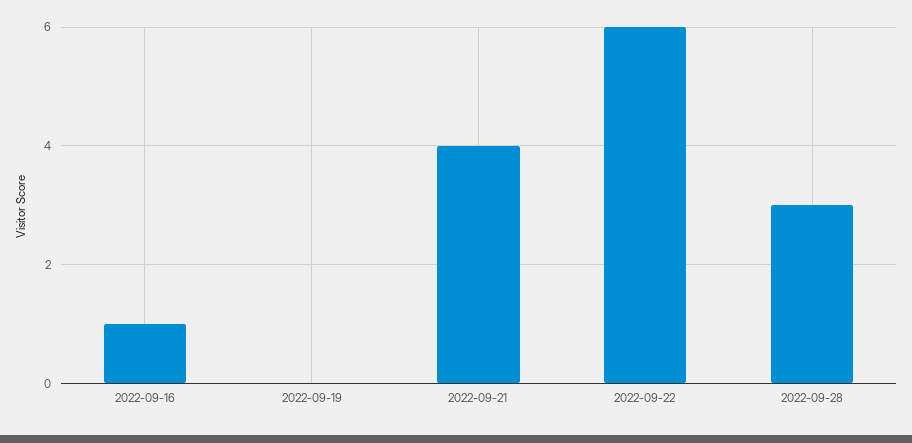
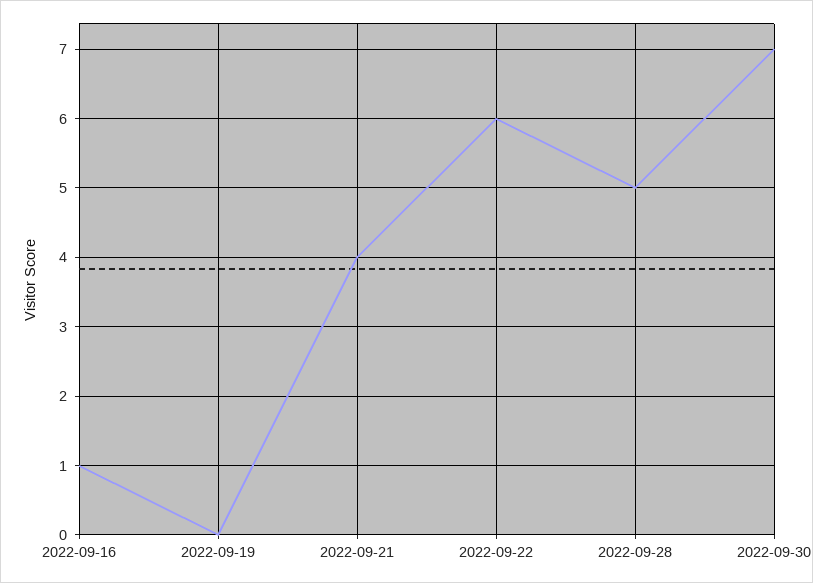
2022-09-28: 3 -> 5
2022-09-30: none -> 7

